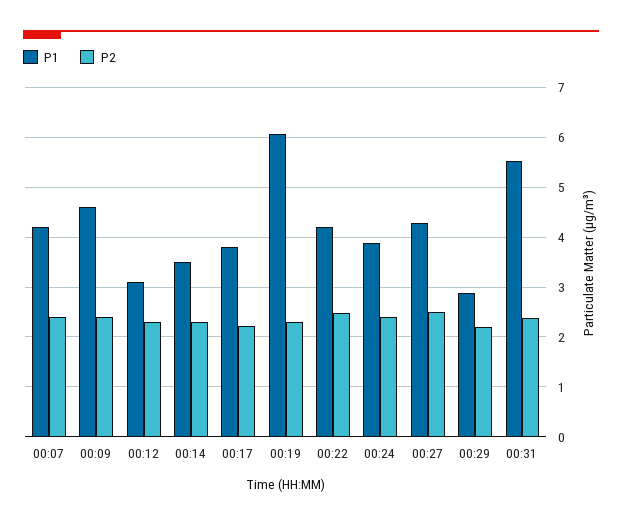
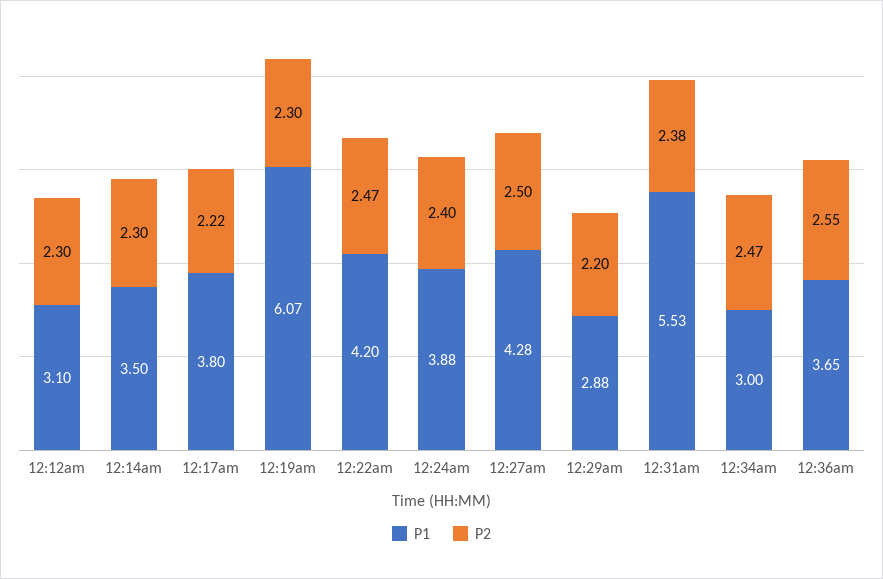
P1, 00:07: 4.2 -> none
P2, 00:07: 2.4 -> none
P1, 00:09: 4.6 -> none
P2, 00:09: 2.4 -> none
P1, 12:34am: none -> 3
P2, 12:34am: none -> 2.47
P1, 12:36am: none -> 3.65
P2, 12:36am: none -> 2.55

